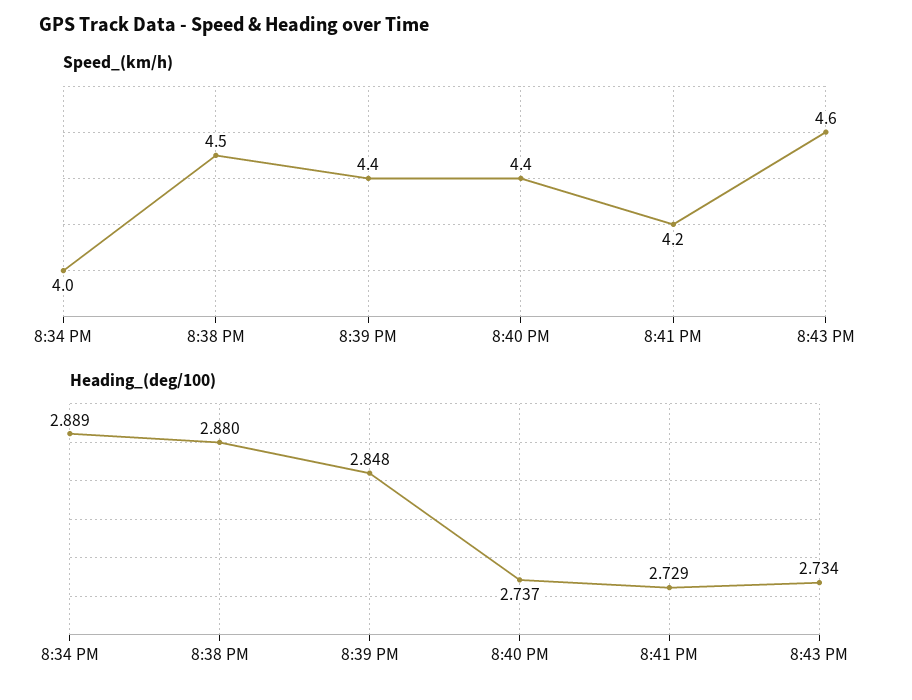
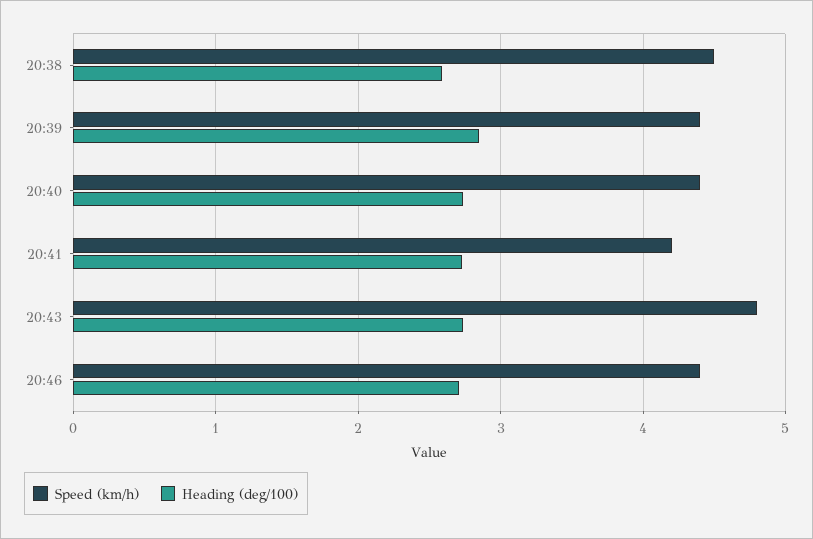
Speed_(km/h), 8:34 PM: 4 -> none
Speed_(km/h), 8:43 PM: 4.6 -> 4.8
Heading_(deg/100), 8:34 PM: 2.889 -> none
Heading_(deg/100), 8:38 PM: 2.88 -> 2.6
Speed_(km/h), 20:46: none -> 4.4
Heading_(deg/100), 20:46: none -> 2.7

